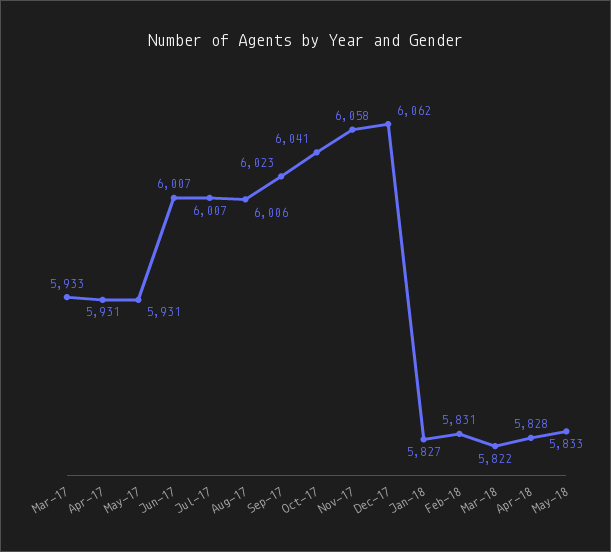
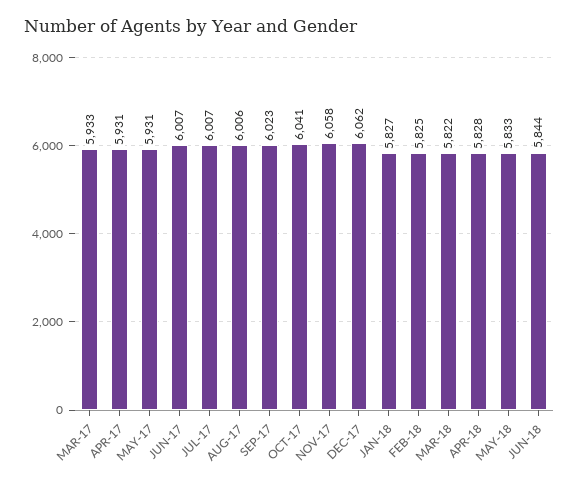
Feb-18: 5831 -> 5825
JUN-18: none -> 5844

